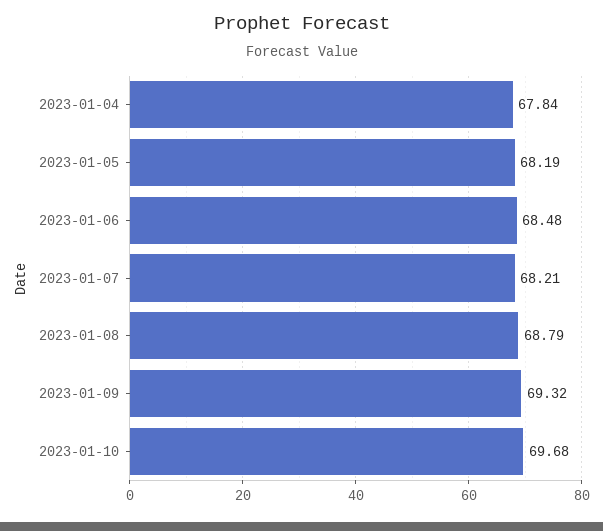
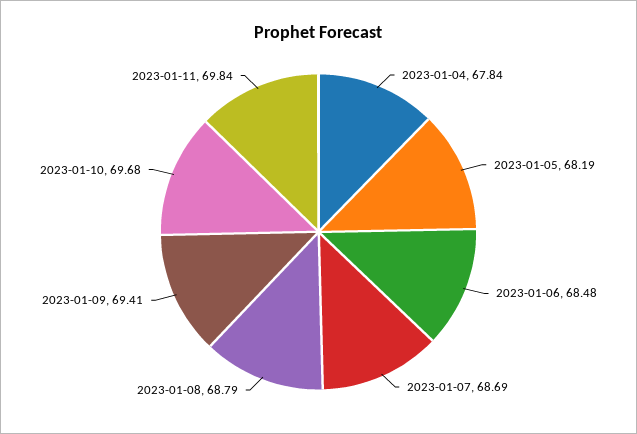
2023-01-07: 68.21 -> 68.69
2023-01-09: 69.32 -> 69.41
2023-01-11: none -> 69.84

